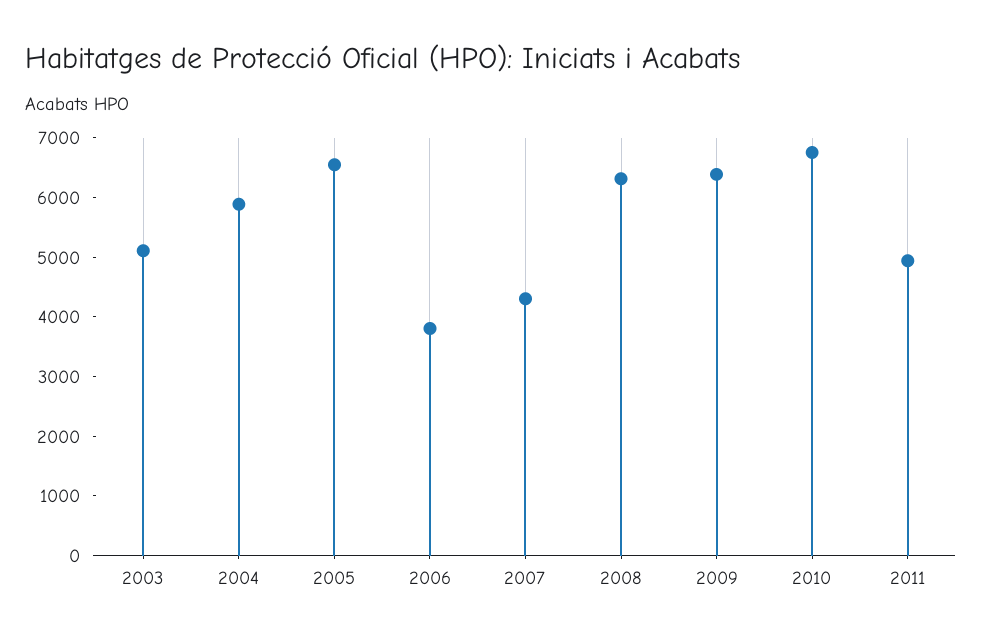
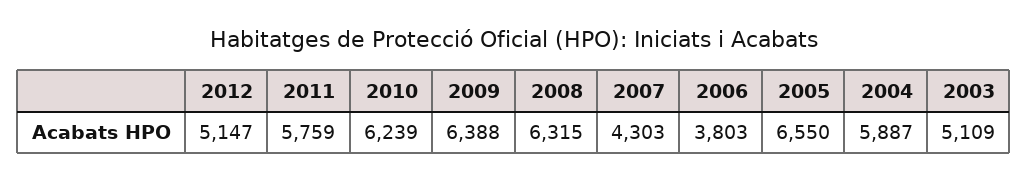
2010: 6800 -> 6239
2011: 5000 -> 5759
2012: none -> 5147

